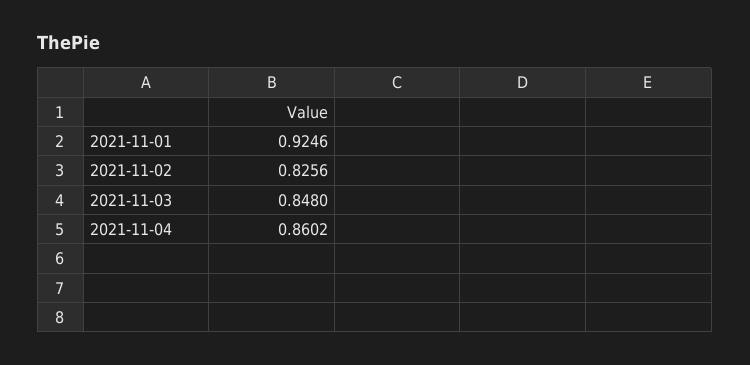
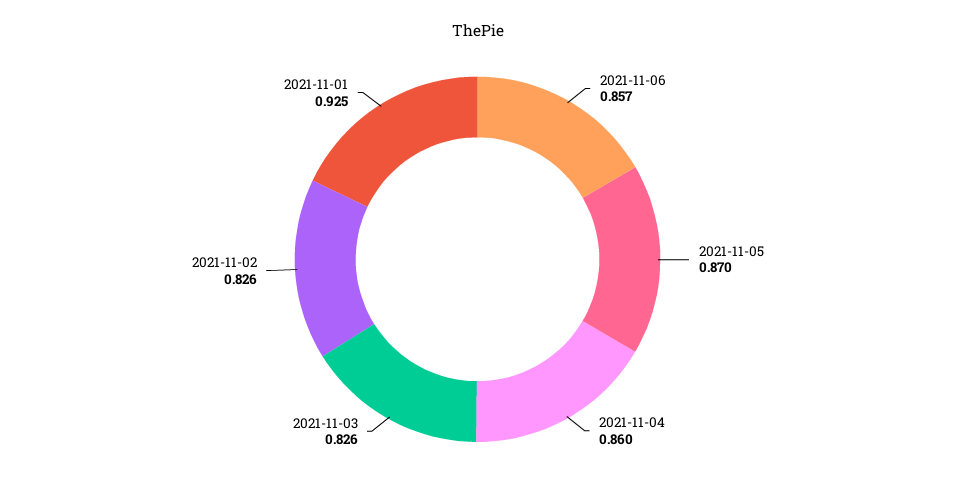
2021-11-03: 0.848 -> 0.826
2021-11-06: none -> 0.857
2021-11-05: none -> 0.87

